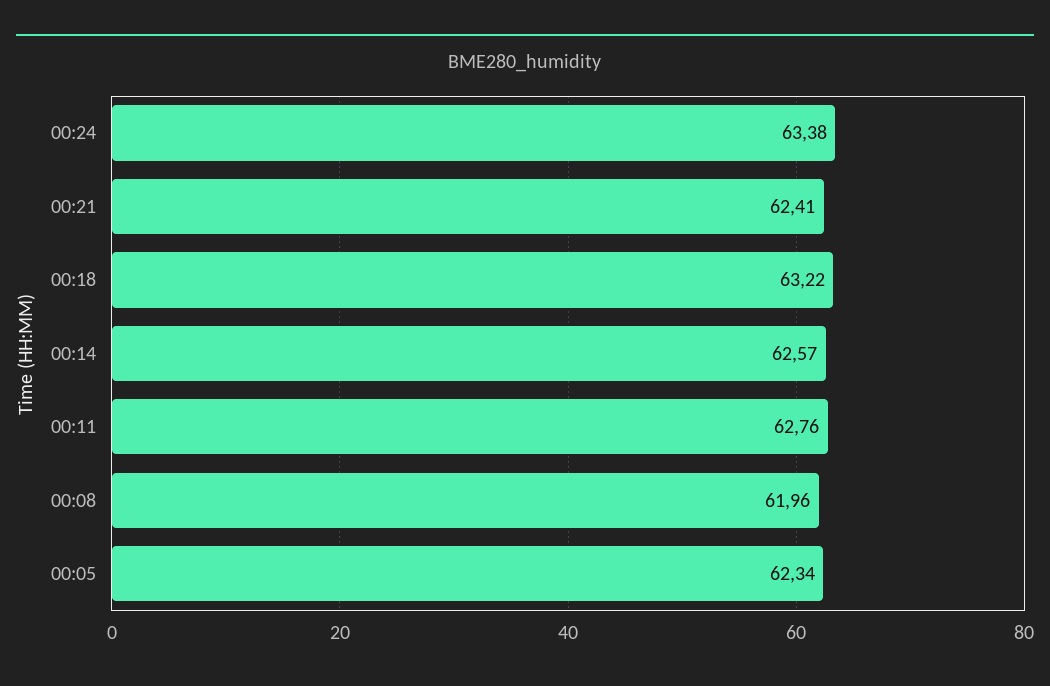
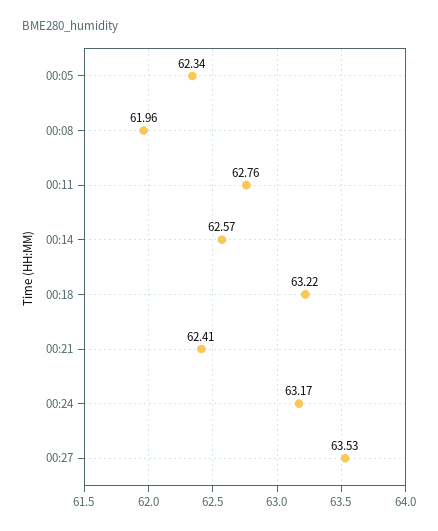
00:24: 63.38 -> 63.17
00:27: none -> 63.53

